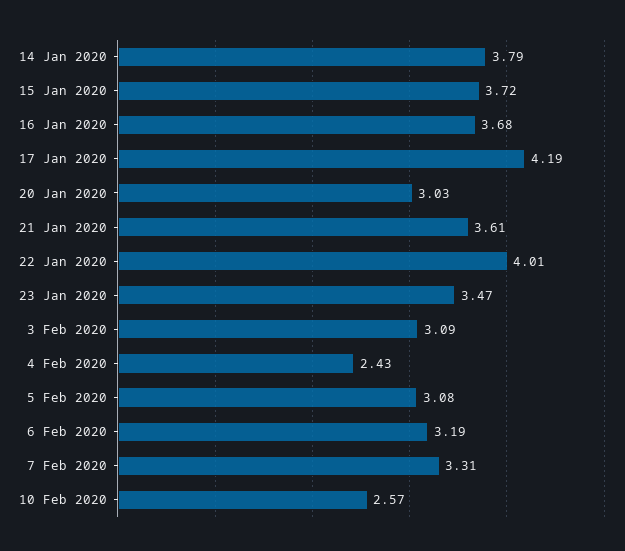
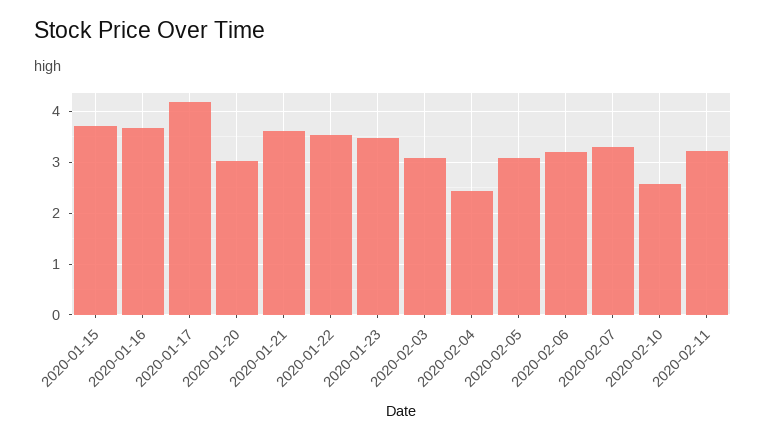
14 Jan 2020: 3.79 -> none
22 Jan 2020: 4.01 -> 3.6
2020-02-11: none -> 3.2

